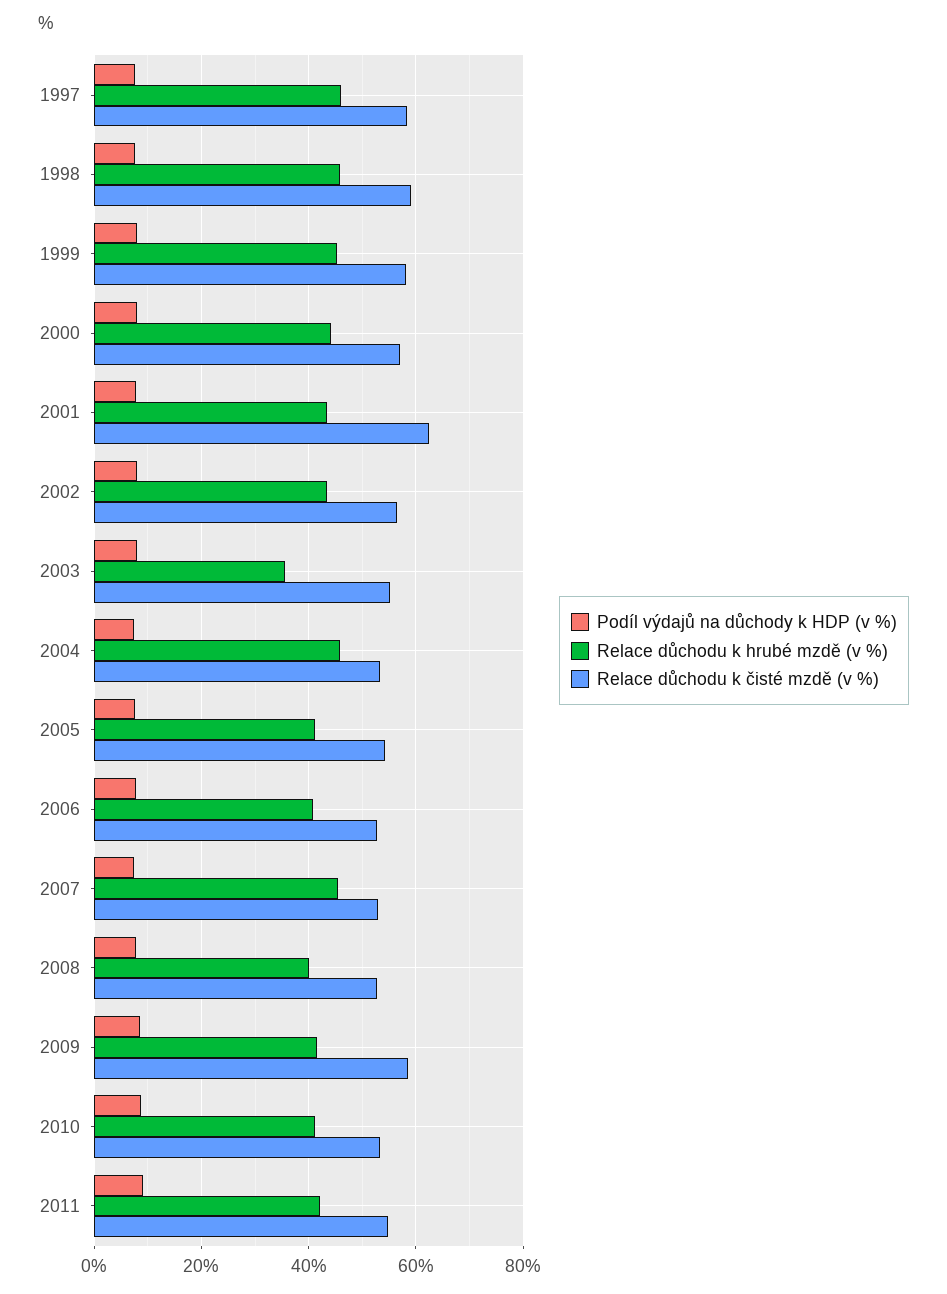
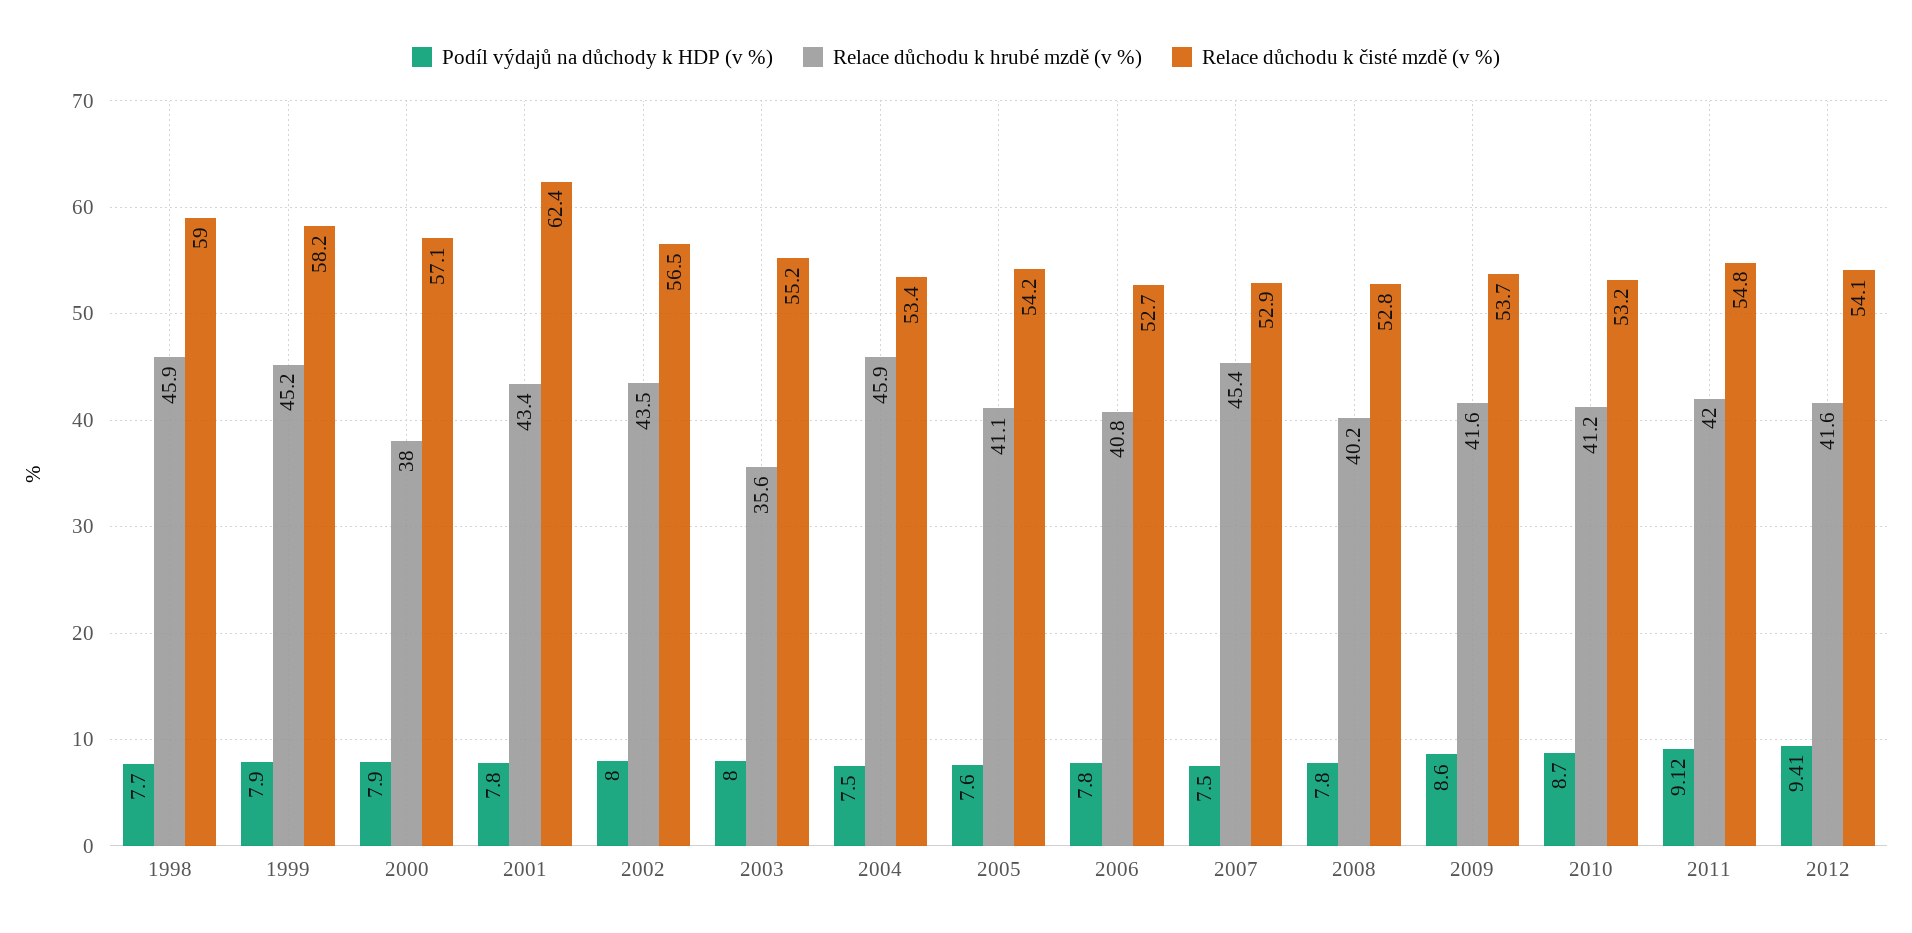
Podíl výdajů na důchody k HDP (v %), 1997: 8 -> none
Relace důchodu k hrubé mzdě (v %), 1997: 46 -> none
Relace důchodu k čisté mzdě (v %), 1997: 58 -> none
Relace důchodu k hrubé mzdě (v %), 2000: 44 -> 38
Relace důchodu k čisté mzdě (v %), 2009: 58 -> 53.7
Podíl výdajů na důchody k HDP (v %), 2012: none -> 9.41
Relace důchodu k hrubé mzdě (v %), 2012: none -> 41.6
Relace důchodu k čisté mzdě (v %), 2012: none -> 54.1

